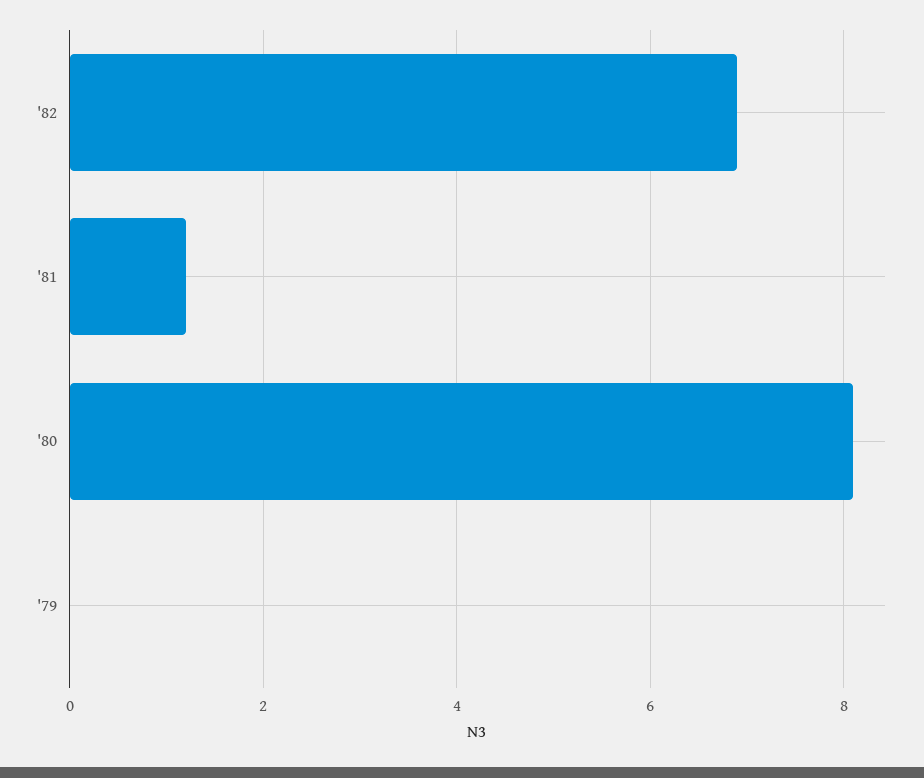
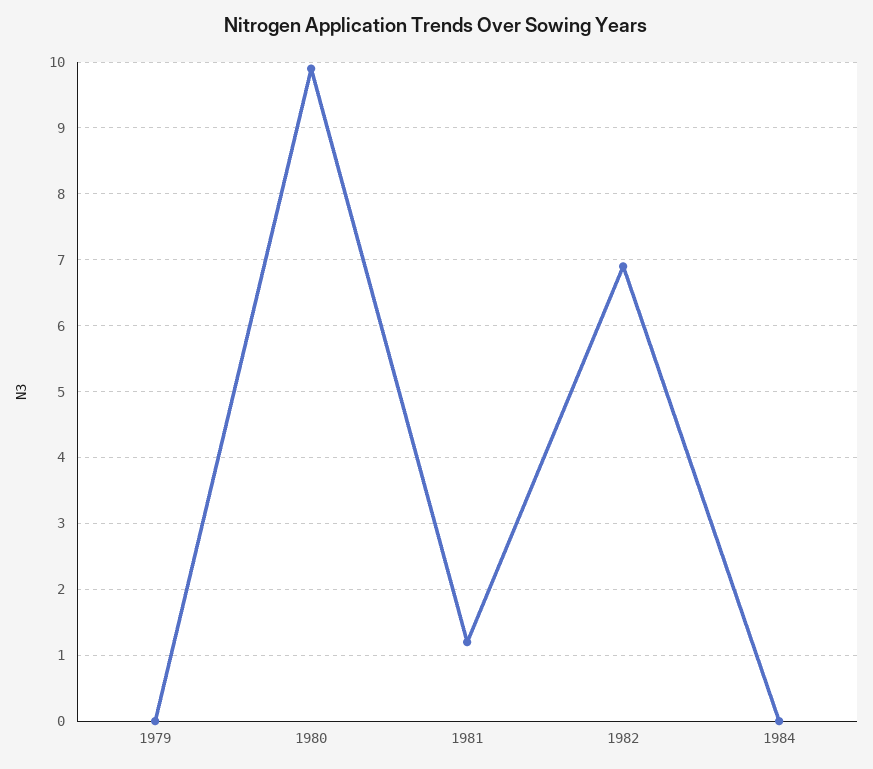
'80: 8 -> 9.9
1984: none -> 0

